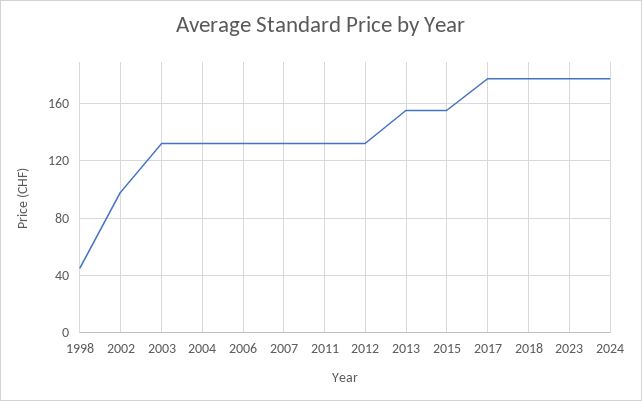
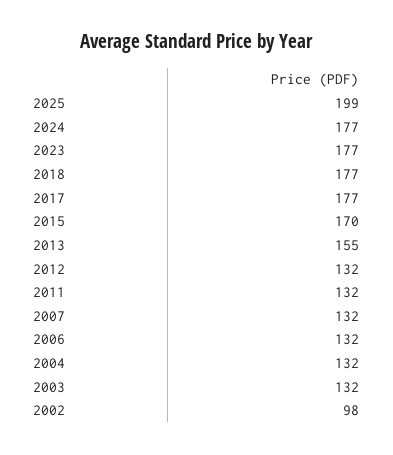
1998: 45 -> none
2015: 155 -> 170
2025: none -> 199

